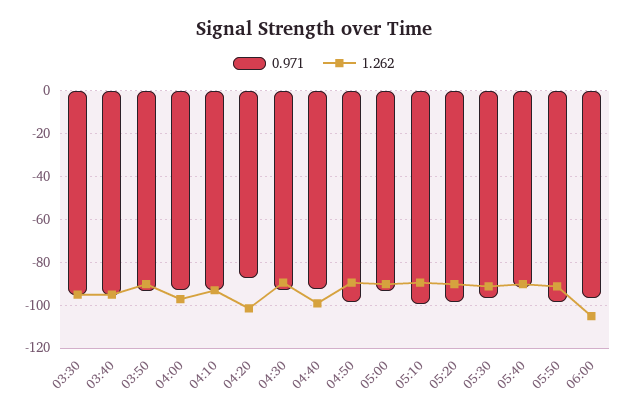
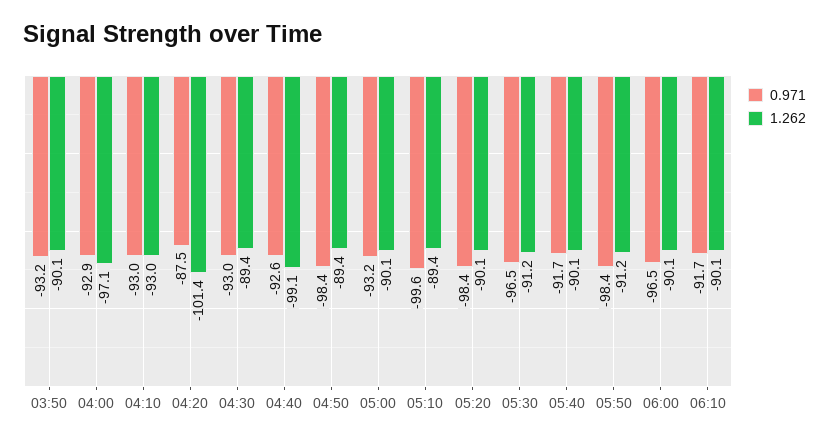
0.971, 03:30: -95 -> none
1.262, 03:30: -95 -> none
0.971, 03:40: -95 -> none
1.262, 03:40: -95 -> none
1.262, 06:00: -105 -> -90.1
0.971, 06:10: none -> -91.7
1.262, 06:10: none -> -90.1

